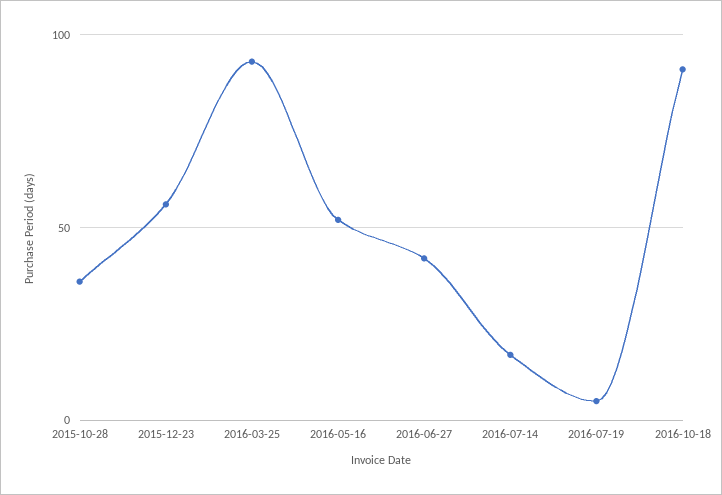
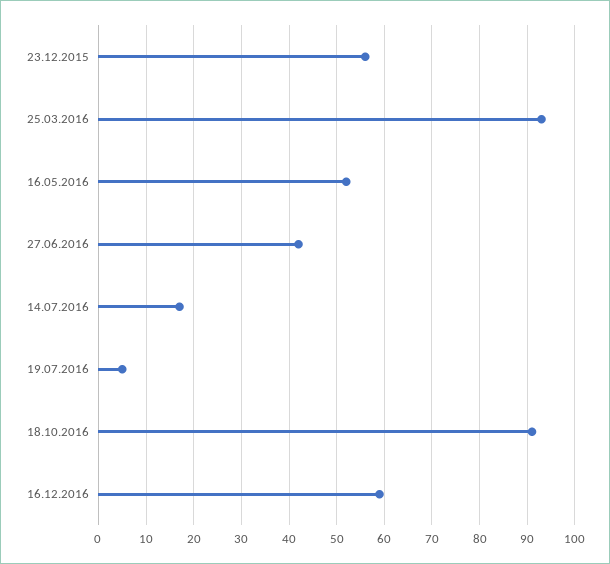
2015-10-28: 35 -> none
16.12.2016: none -> 60

